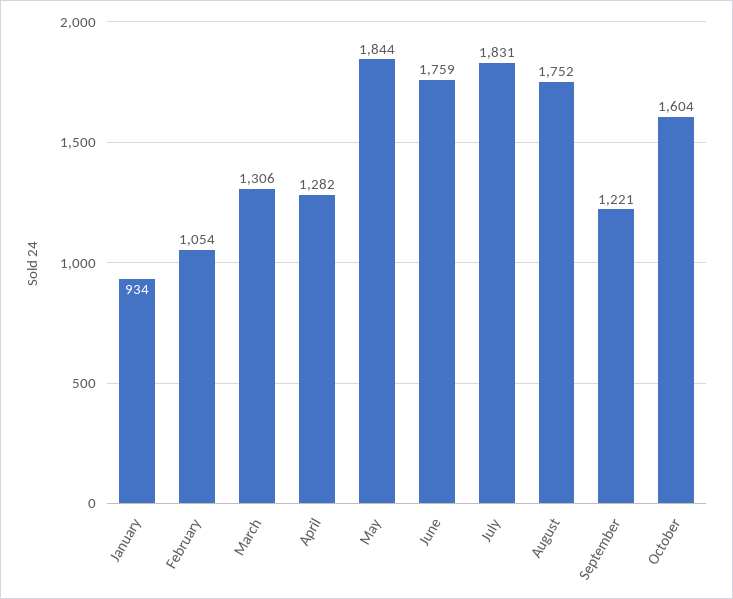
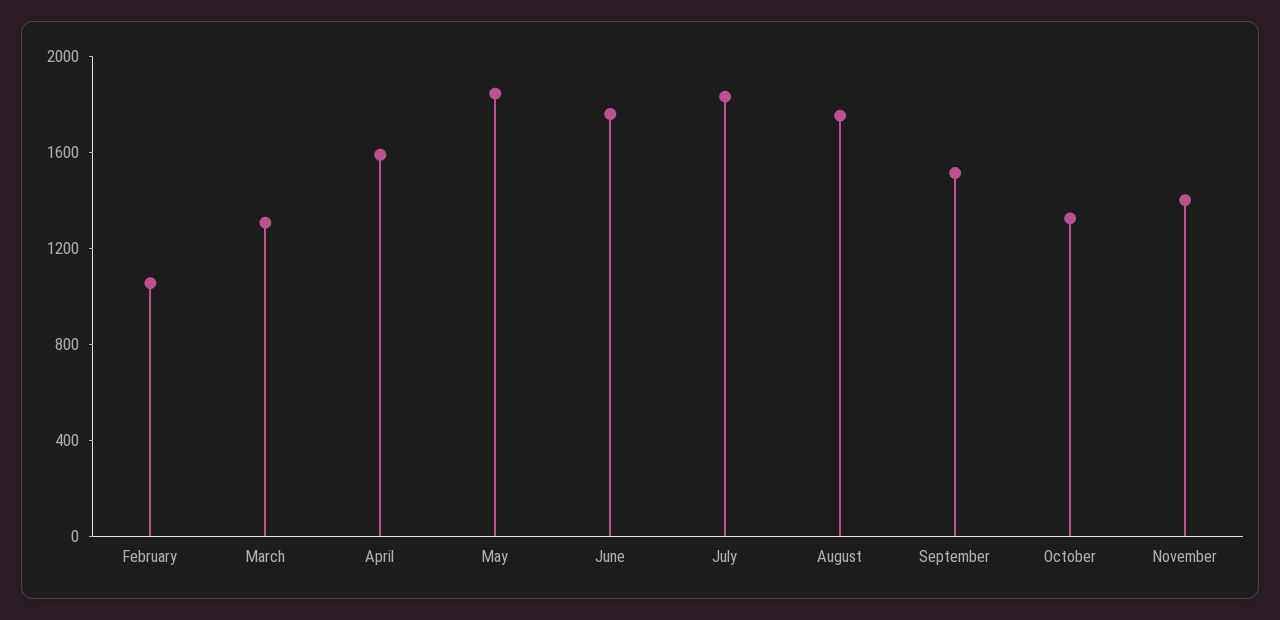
January: 934 -> none
April: 1282 -> 1600
September: 1221 -> 1500
October: 1604 -> 1300
November: none -> 1400

